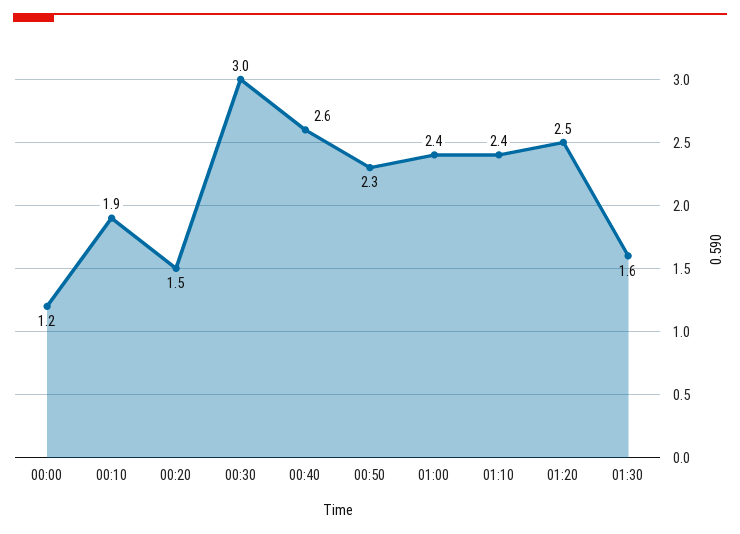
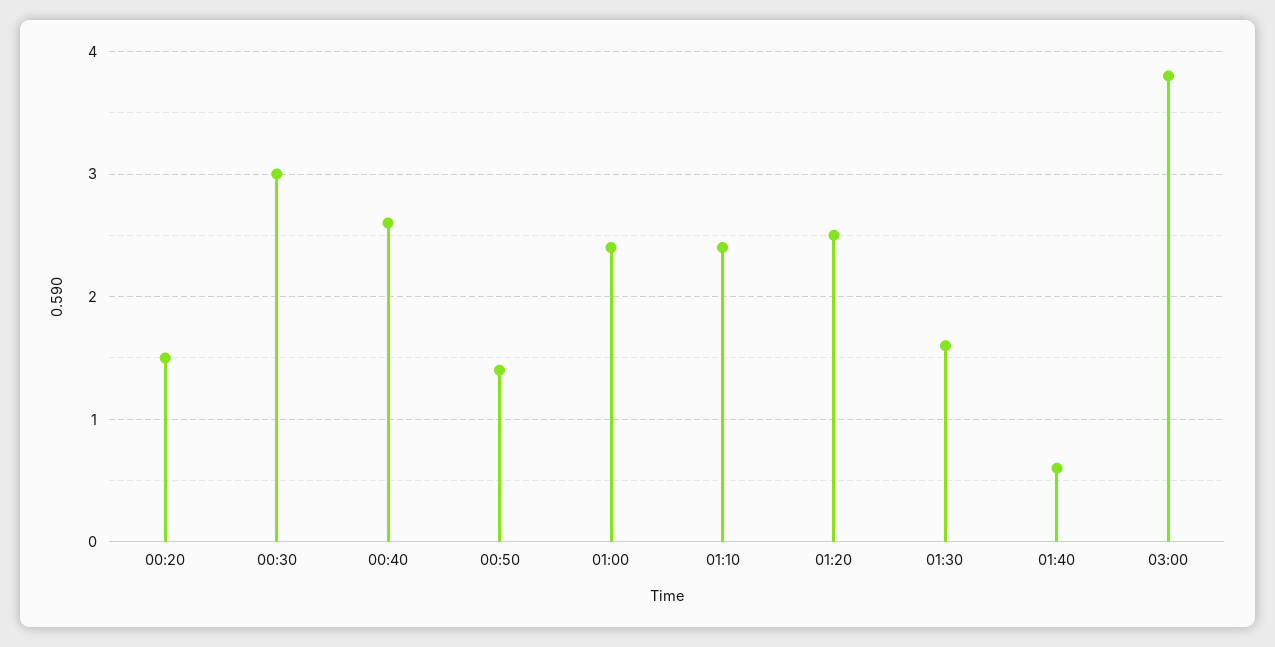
00:00: 1.2 -> none
00:10: 1.9 -> none
00:50: 2.3 -> 1.4
01:40: none -> 0.6
03:00: none -> 3.8

